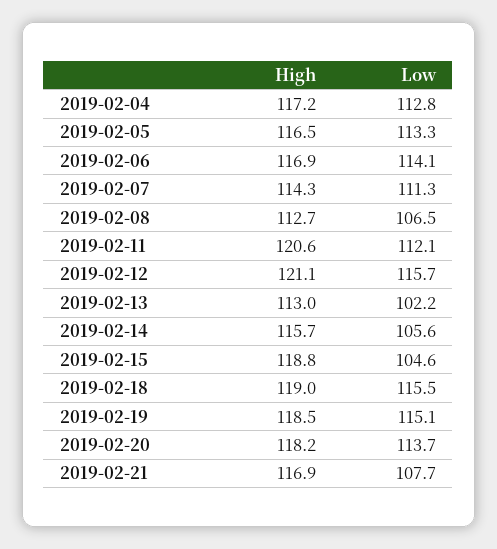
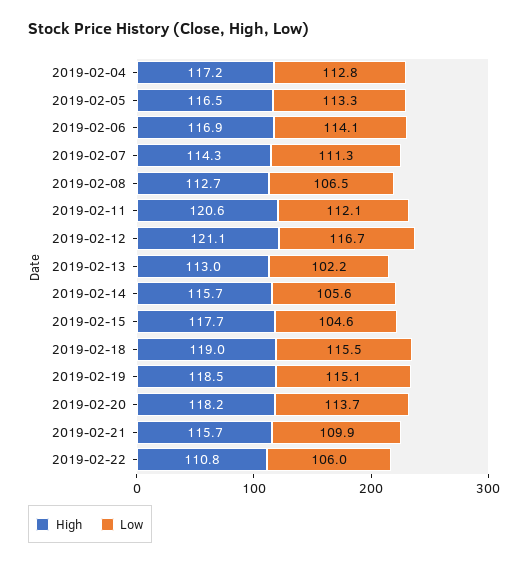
Low, 2019-02-12: 115.7 -> 116.7
High, 2019-02-15: 118.8 -> 117.7
High, 2019-02-21: 116.9 -> 115.7
Low, 2019-02-21: 107.7 -> 109.9
High, 2019-02-22: none -> 110.8
Low, 2019-02-22: none -> 106

